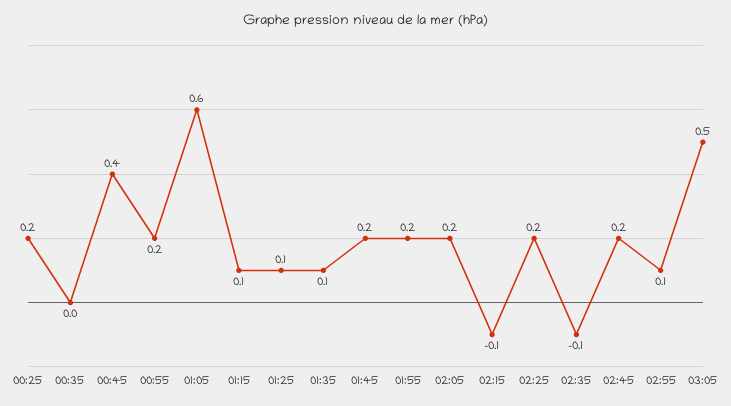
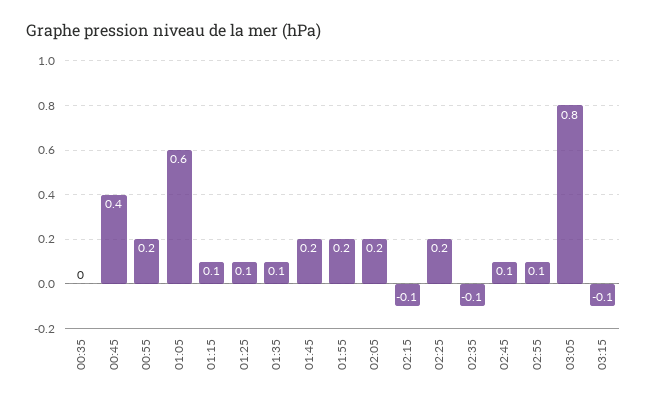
00:25: 0.2 -> none
02:45: 0.2 -> 0.1
03:05: 0.5 -> 0.8
03:15: none -> -0.1

